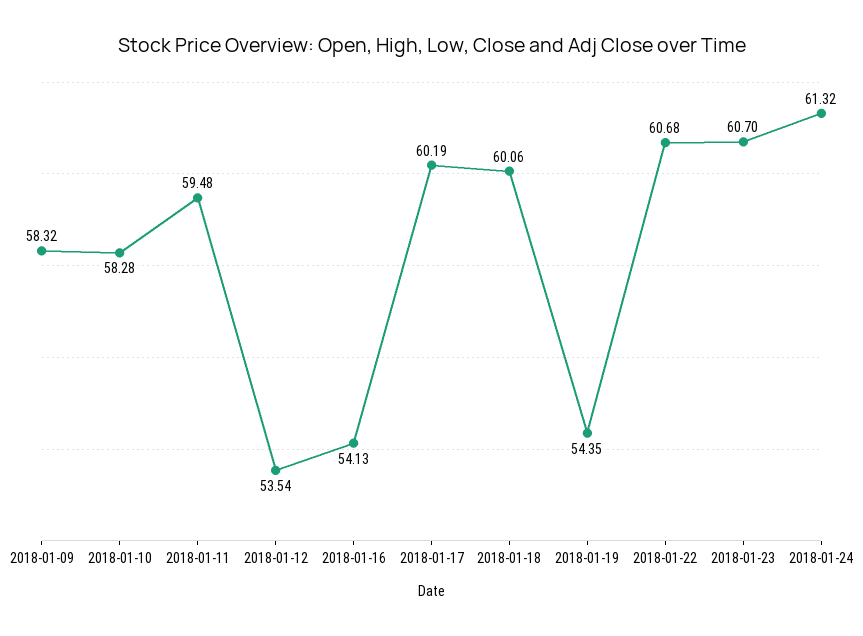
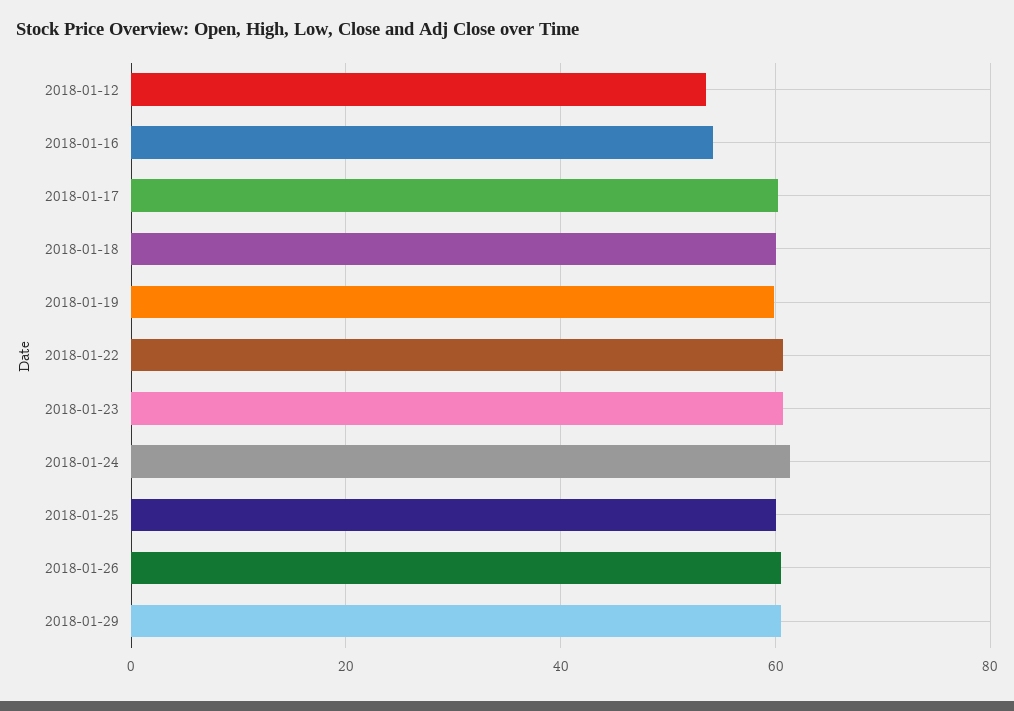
2018-01-09: 58.32 -> none
2018-01-10: 58.28 -> none
2018-01-11: 59.48 -> none
2018-01-19: 54.35 -> 60
2018-01-25: none -> 60
2018-01-26: none -> 60
2018-01-29: none -> 60

